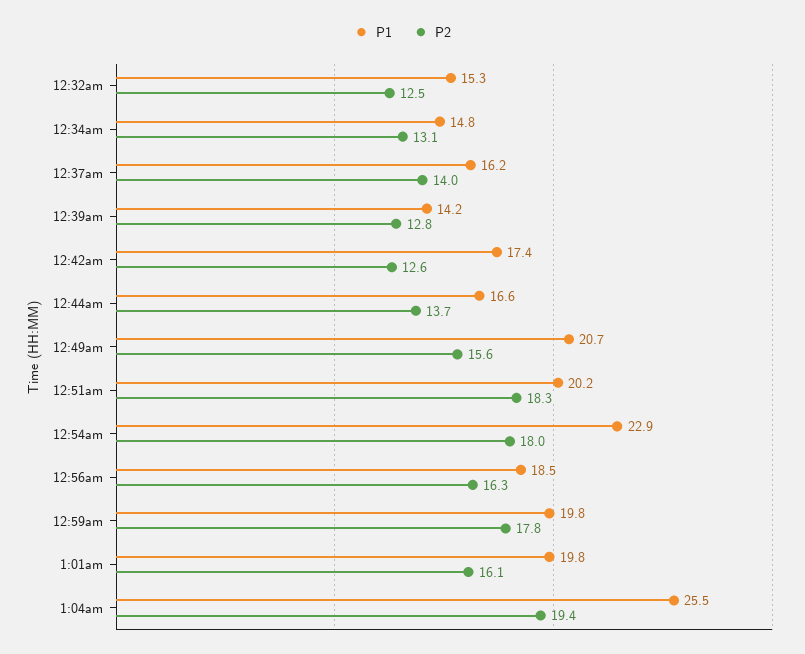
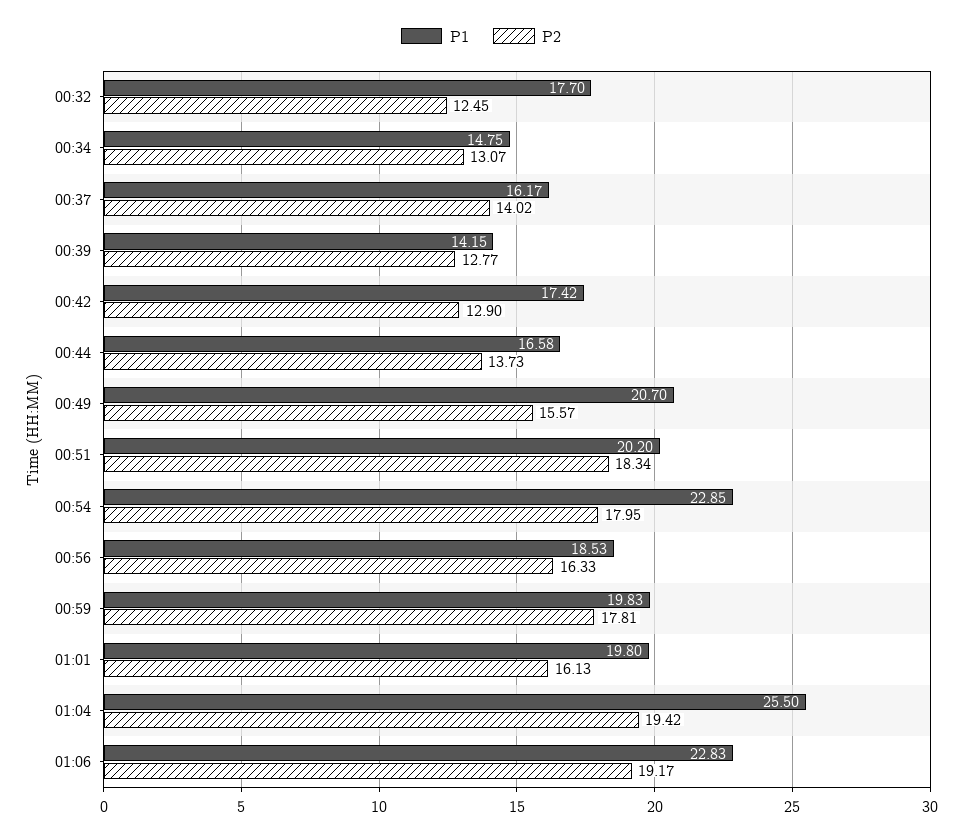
P1, 12:32am: 15.3 -> 17.7
P2, 12:42am: 12.6 -> 12.9
P1, 01:06: none -> 22.83
P2, 01:06: none -> 19.17

